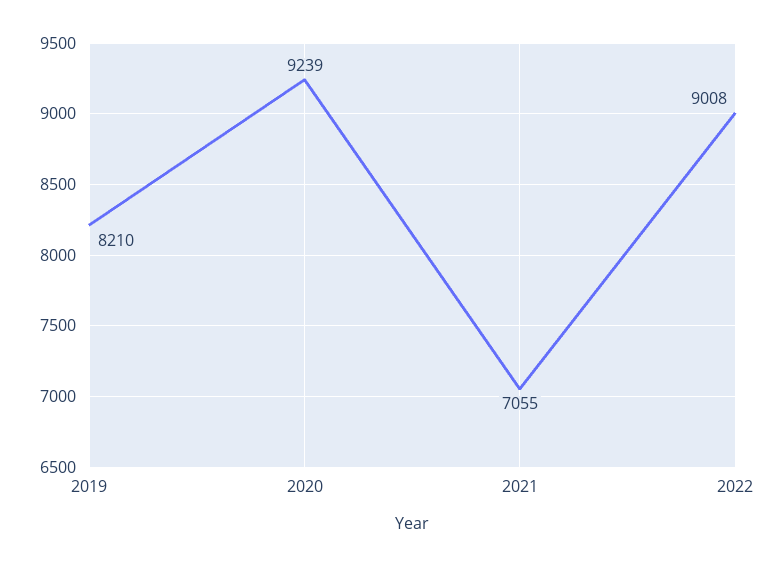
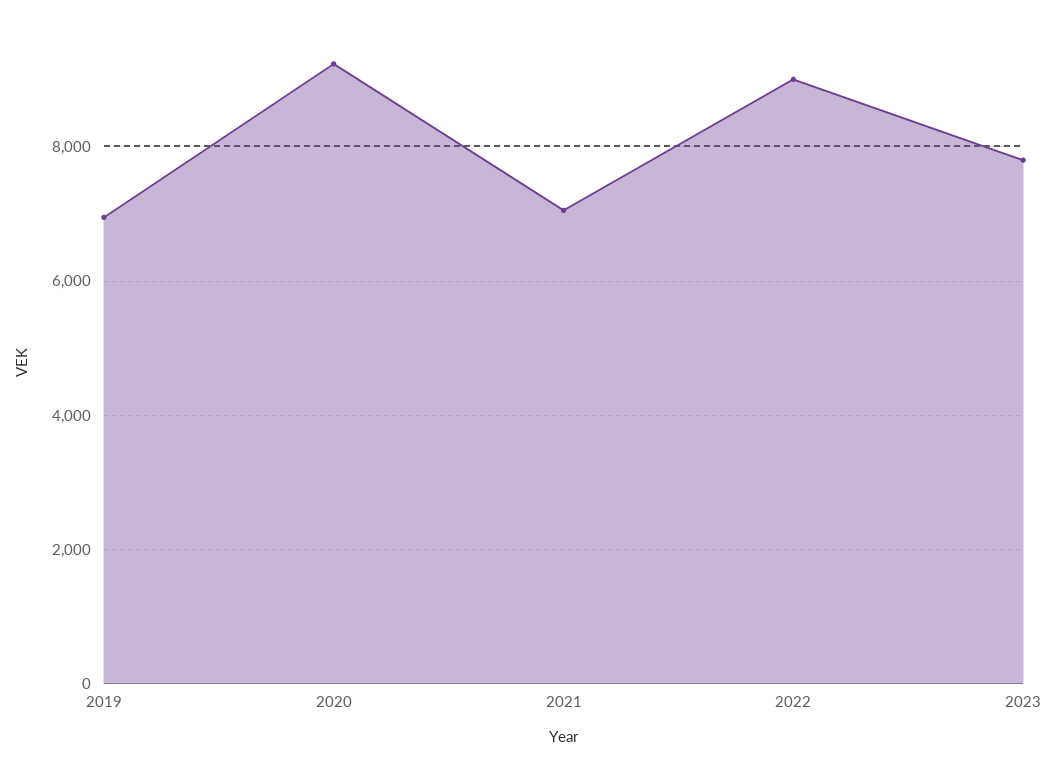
2019: 8210 -> 7000
2023: none -> 7800

